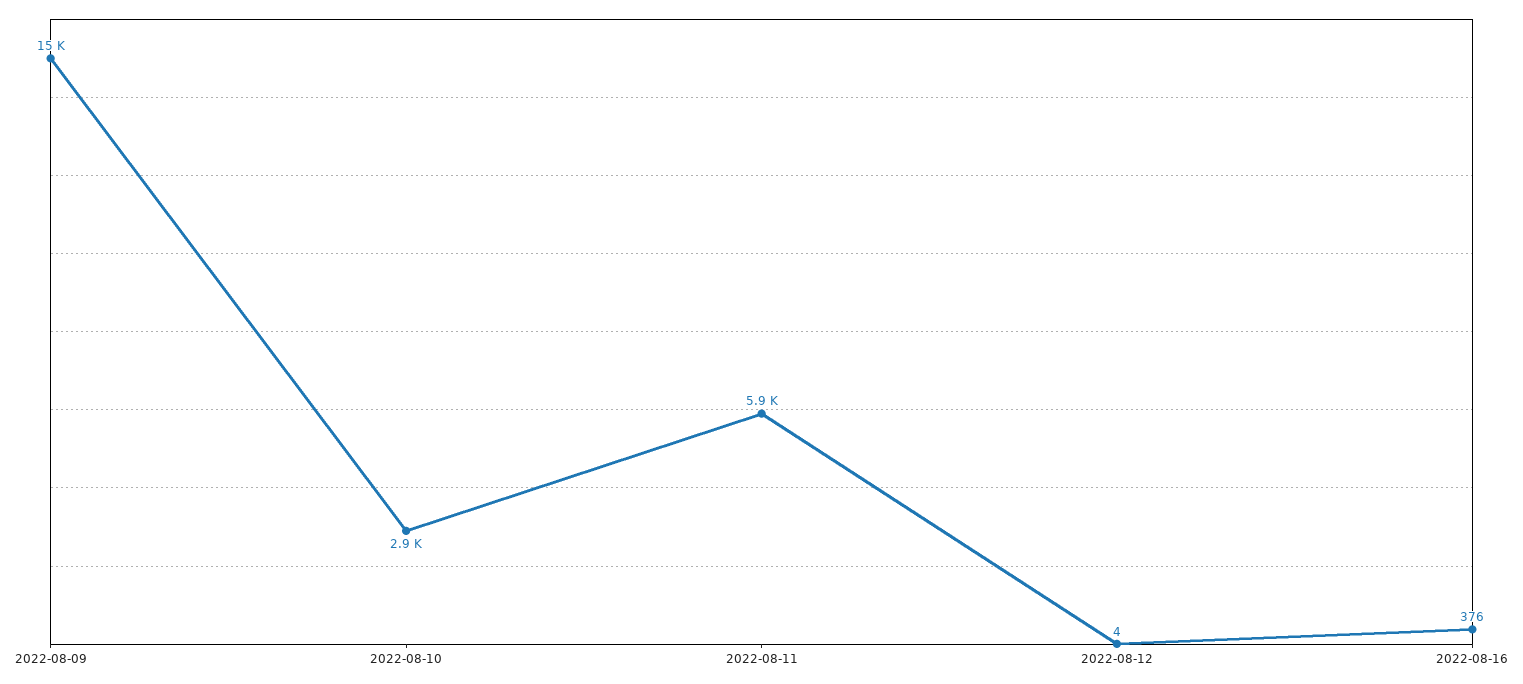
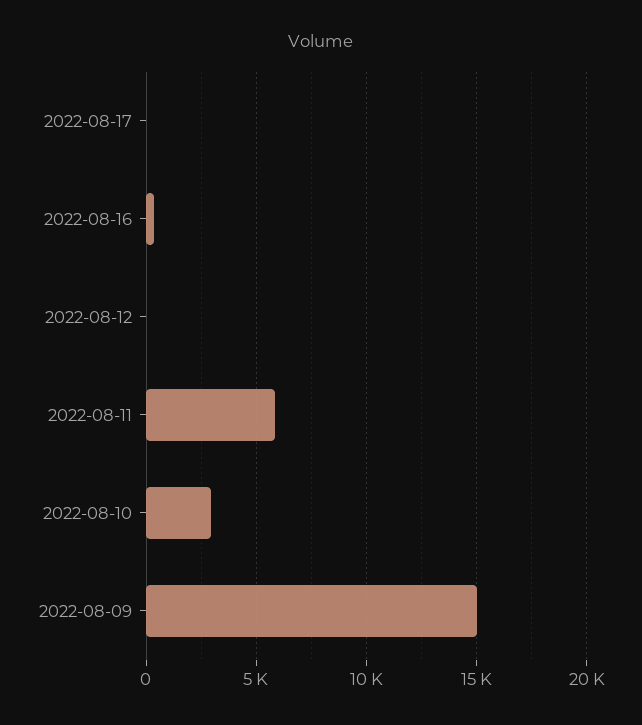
2022-08-17: none -> 0

